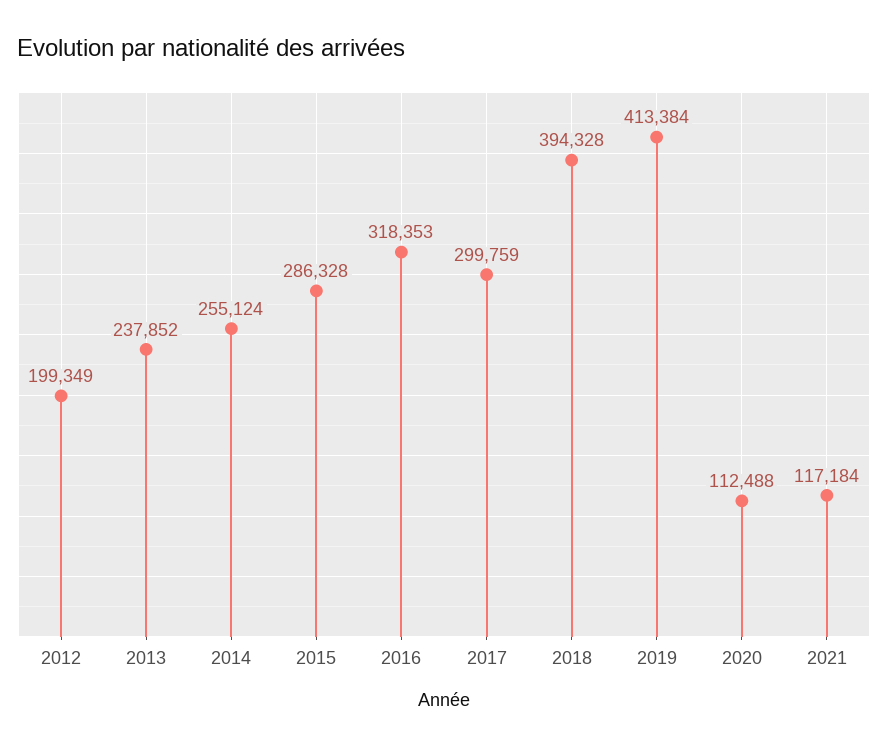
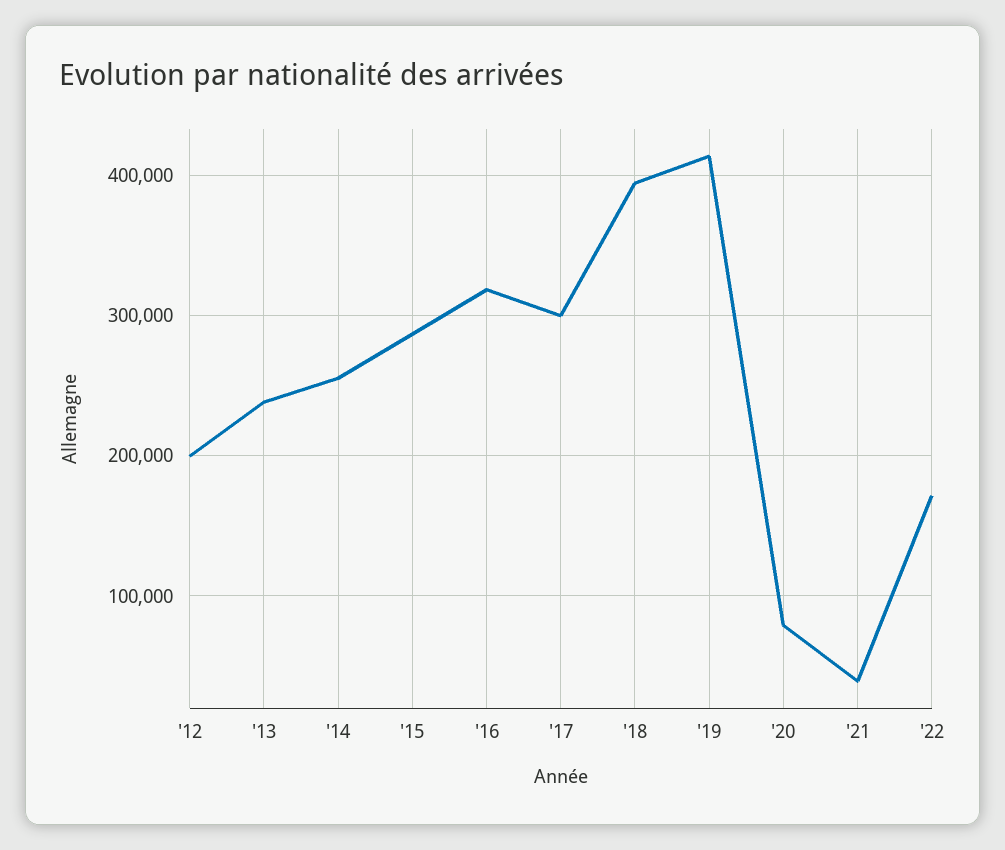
2020: 112488 -> 80000
2021: 117184 -> 40000
'22: none -> 170000

